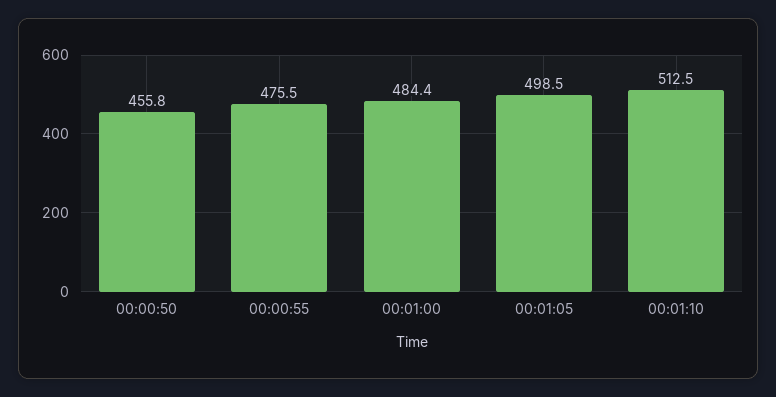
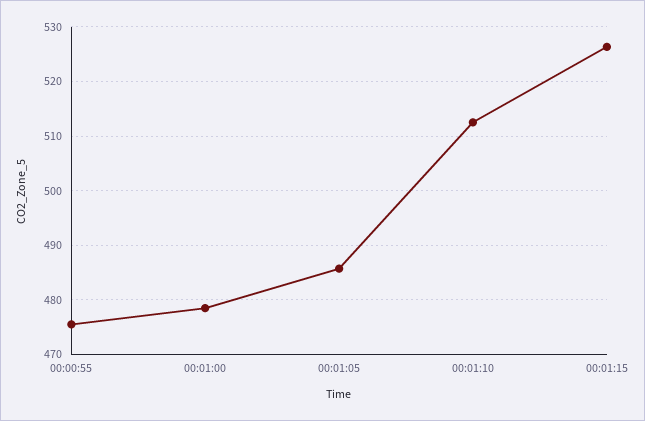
00:00:50: 455.8 -> none
00:01:00: 484.4 -> 478
00:01:05: 498.5 -> 486
00:01:15: none -> 526

